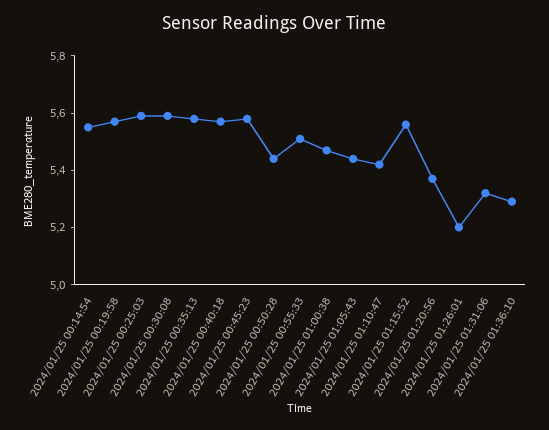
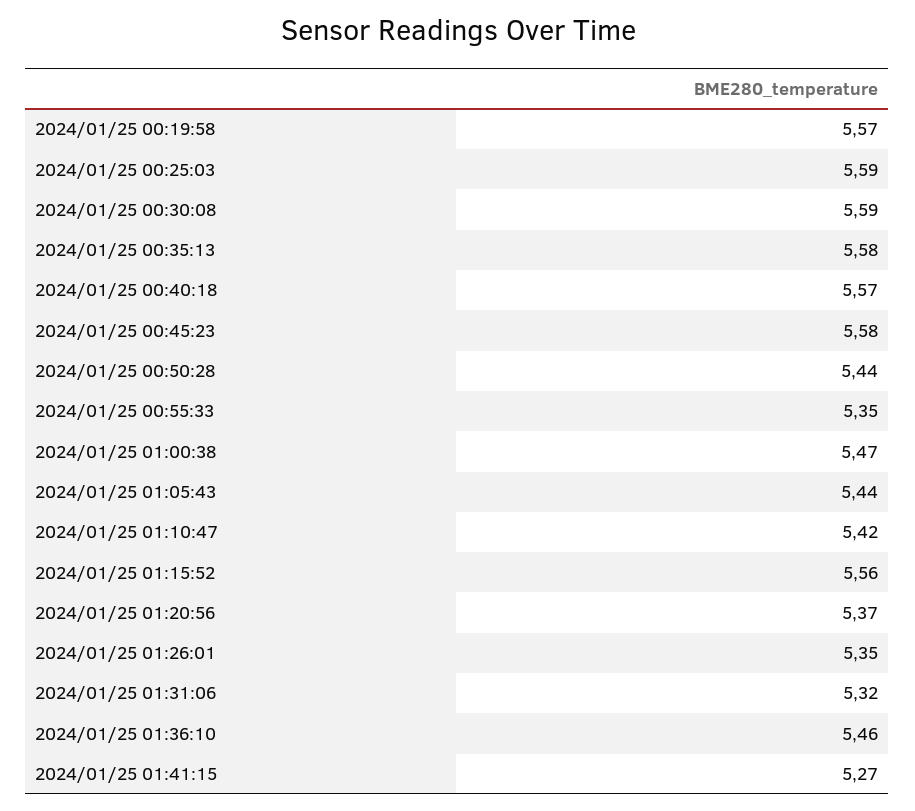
2024/01/25 00:14:54: 5.55 -> none
2024/01/25 00:55:33: 5.5 -> 5.35
2024/01/25 01:26:01: 5.2 -> 5.35
2024/01/25 01:36:10: 5.3 -> 5.46
2024/01/25 01:41:15: none -> 5.27

